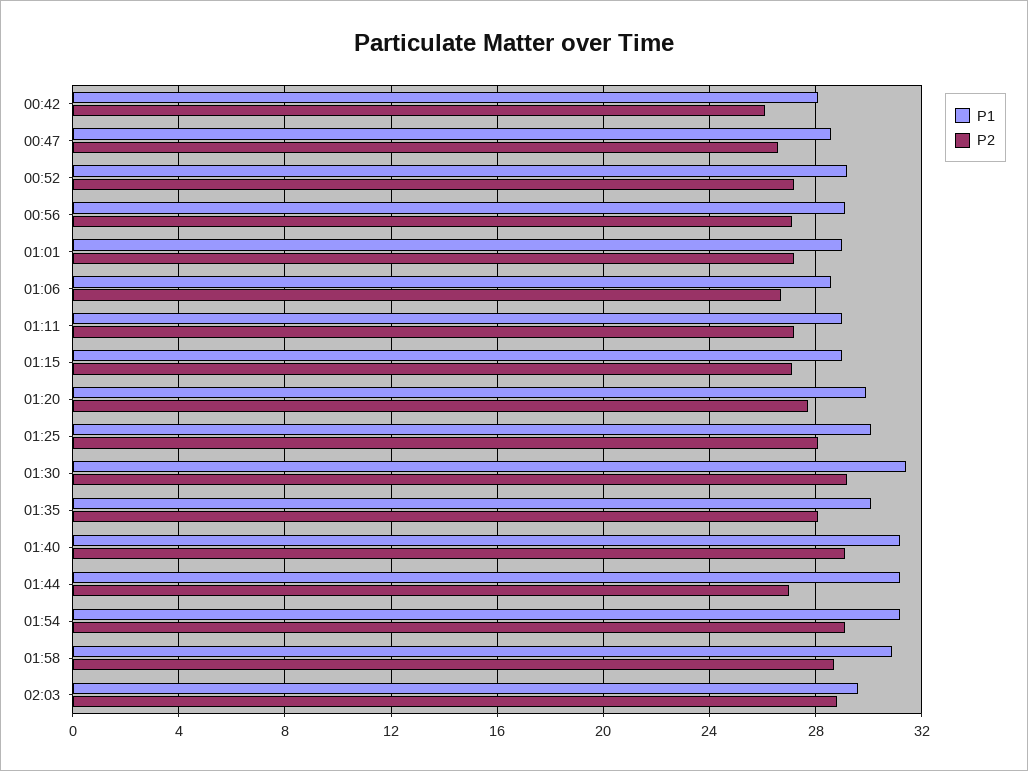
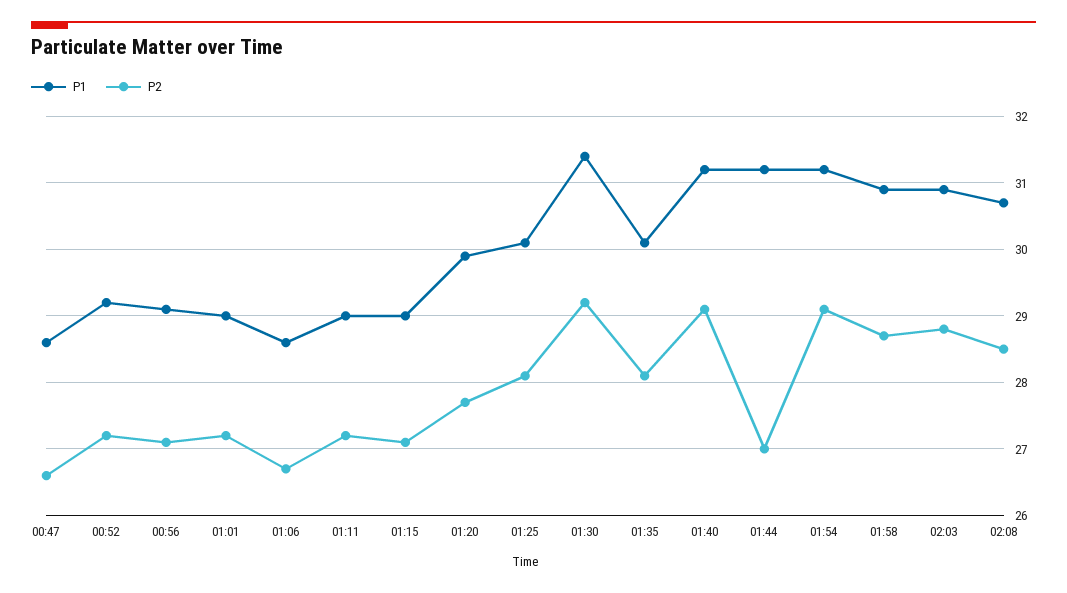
P1, 00:42: 28 -> none
P2, 00:42: 26 -> none
P1, 02:03: 29.5 -> 30.9
P1, 02:08: none -> 30.7
P2, 02:08: none -> 28.5

